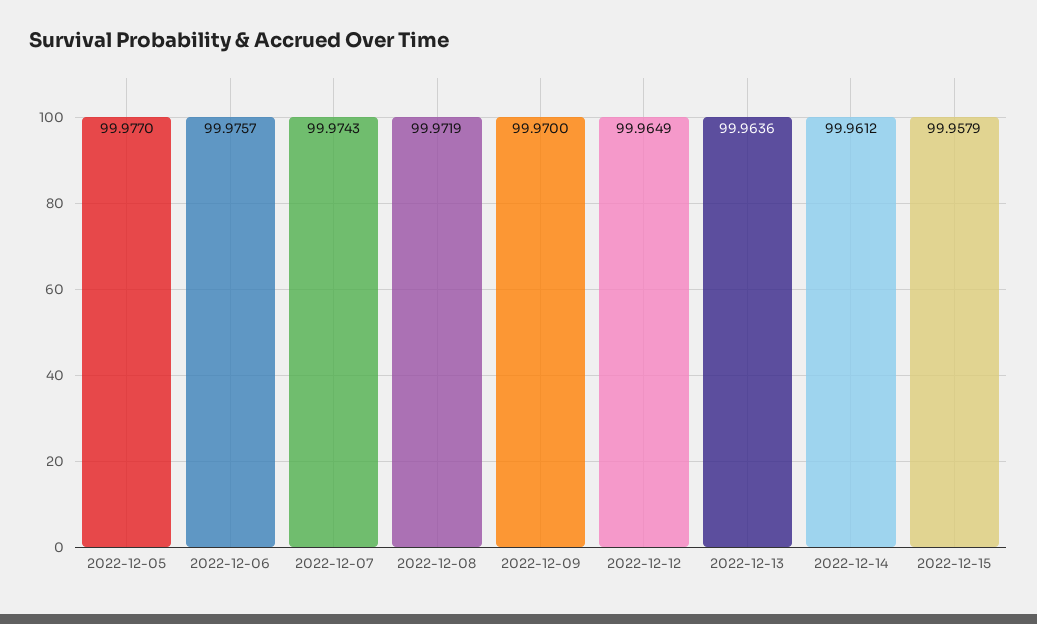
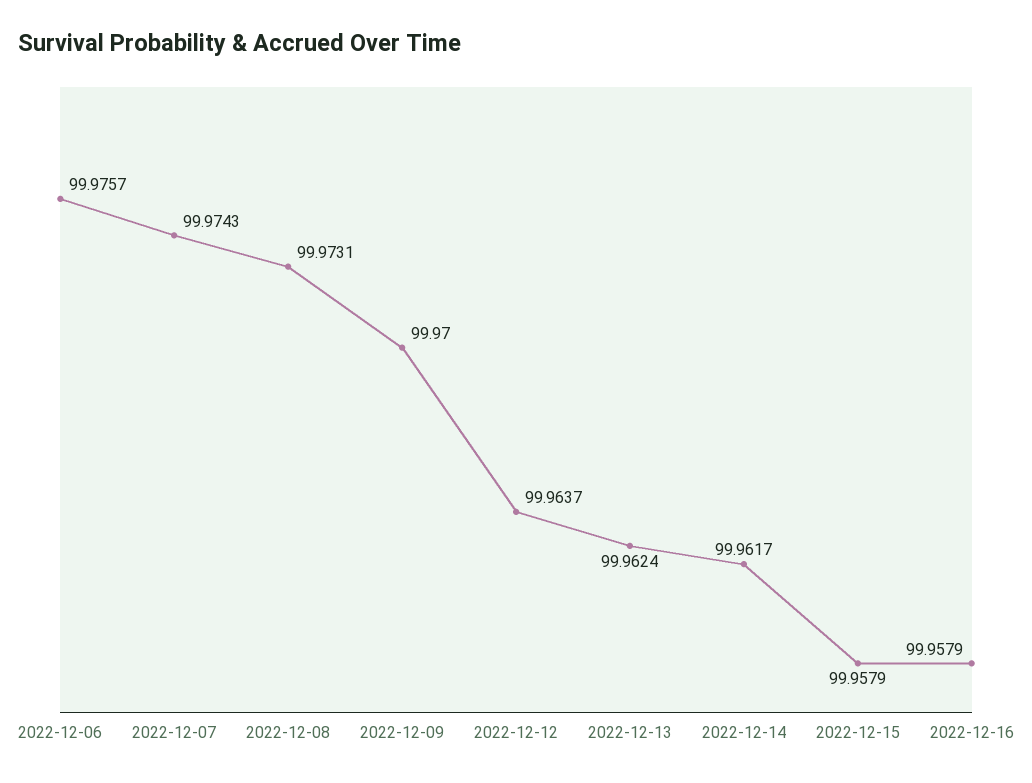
2022-12-05: 99.977 -> none
2022-12-08: 99.9719 -> 99.9731
2022-12-12: 99.9649 -> 99.9637
2022-12-13: 99.9636 -> 99.9624
2022-12-14: 99.9612 -> 99.9617
2022-12-16: none -> 99.9579

